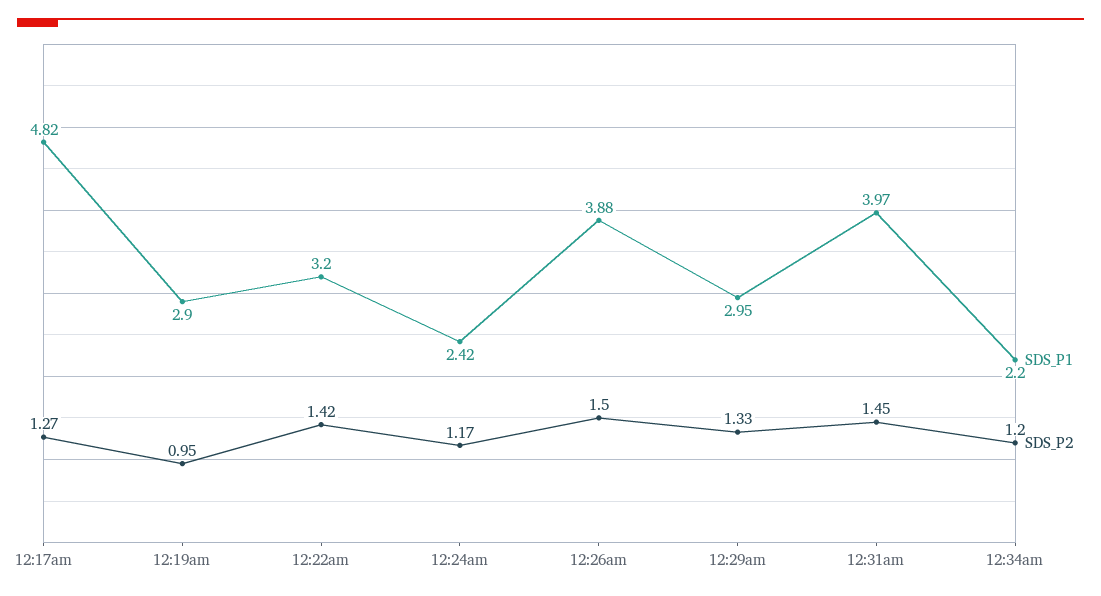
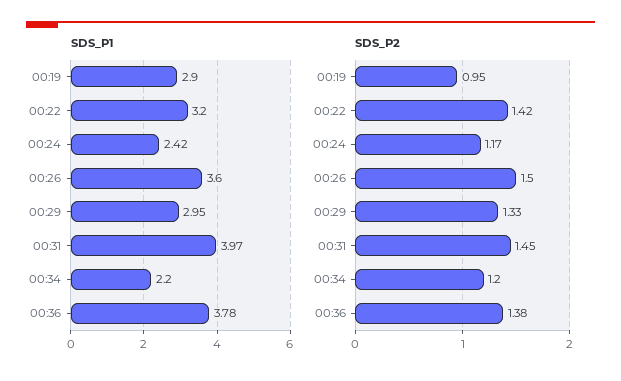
SDS_P1, 12:17am: 4.82 -> none
SDS_P2, 12:17am: 1.27 -> none
SDS_P1, 12:26am: 3.88 -> 3.6
SDS_P1, 00:36: none -> 3.78
SDS_P2, 00:36: none -> 1.38

